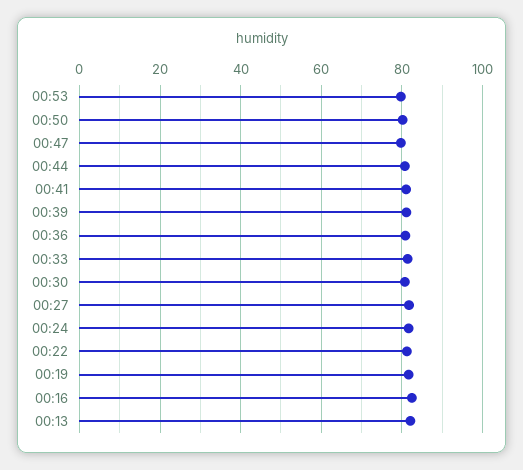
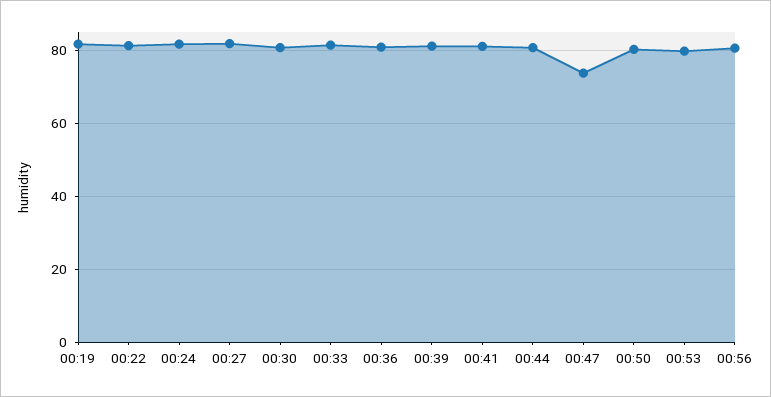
00:47: 80 -> 74
00:16: 82 -> none
00:13: 82 -> none
00:56: none -> 80

